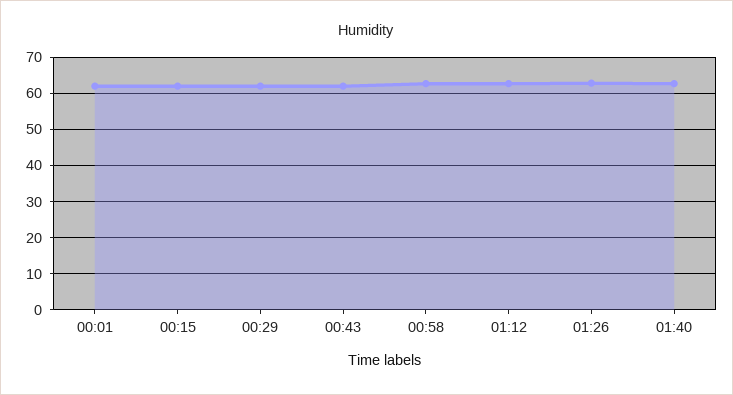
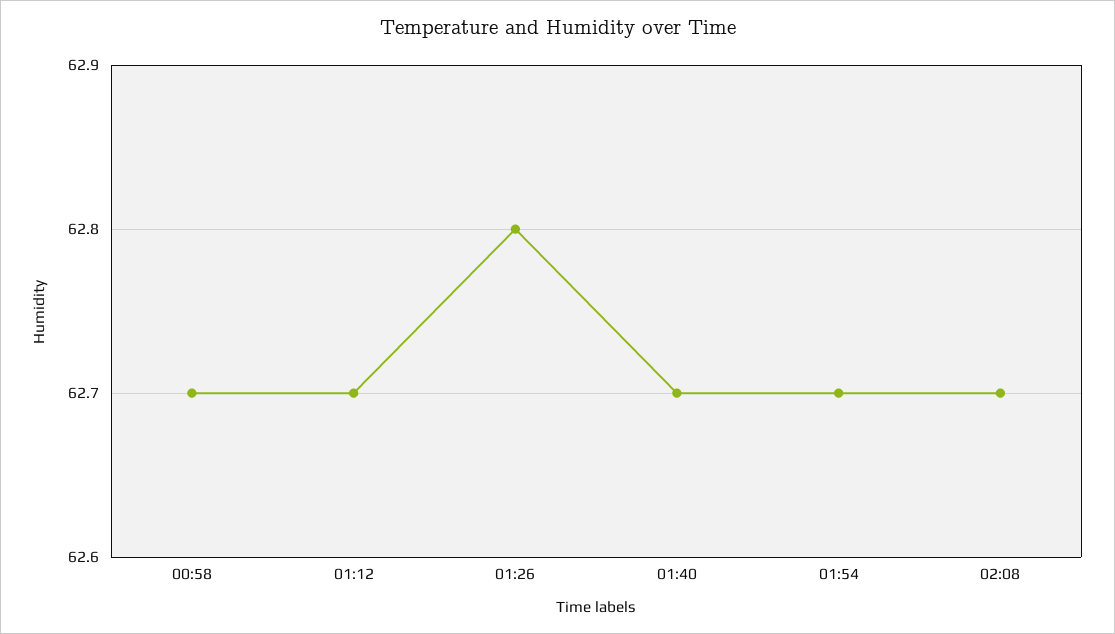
00:01: 62 -> none
00:15: 62 -> none
00:29: 62 -> none
00:43: 62 -> none
01:54: none -> 62.7
02:08: none -> 62.7

